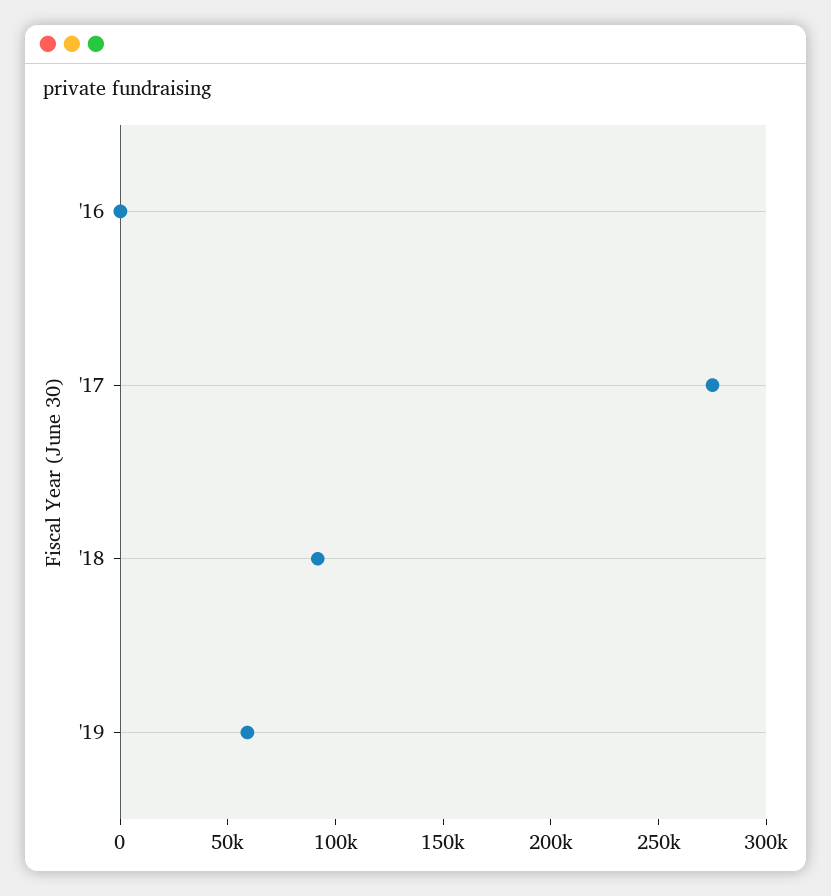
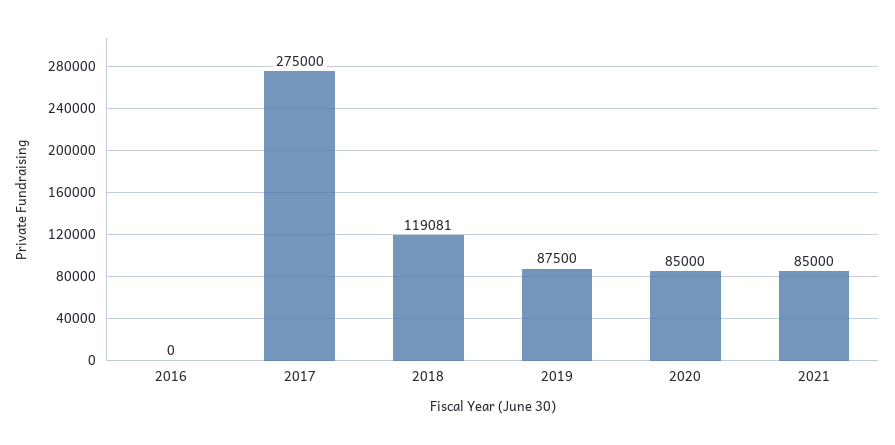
'18: 90000 -> 119081
'19: 60000 -> 87500
2020: none -> 85000
2021: none -> 85000

